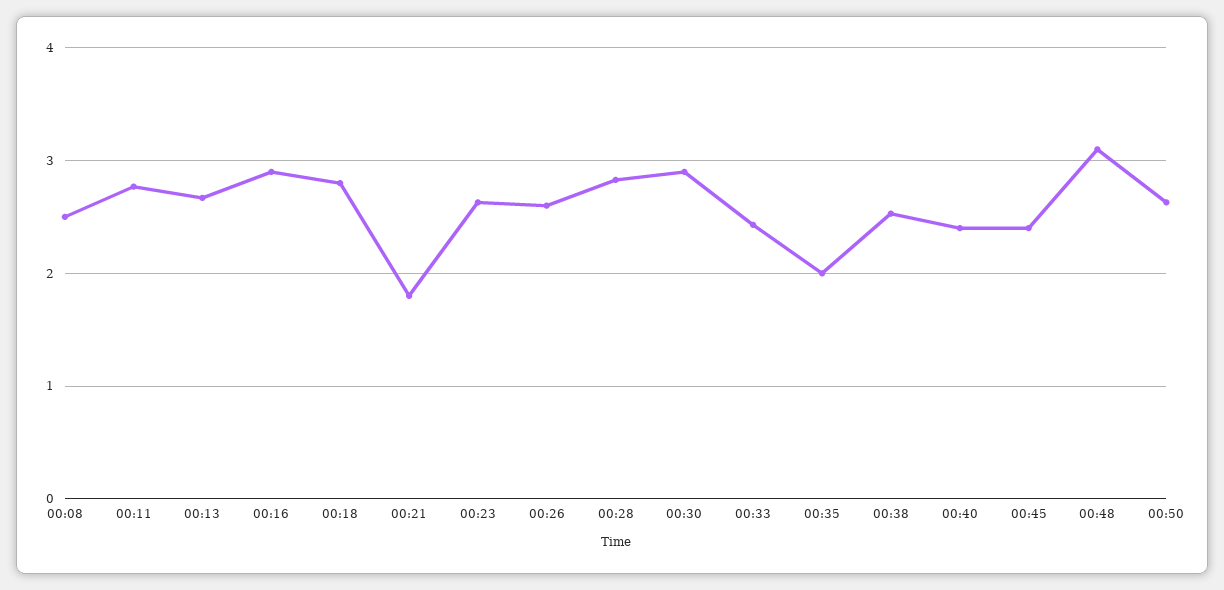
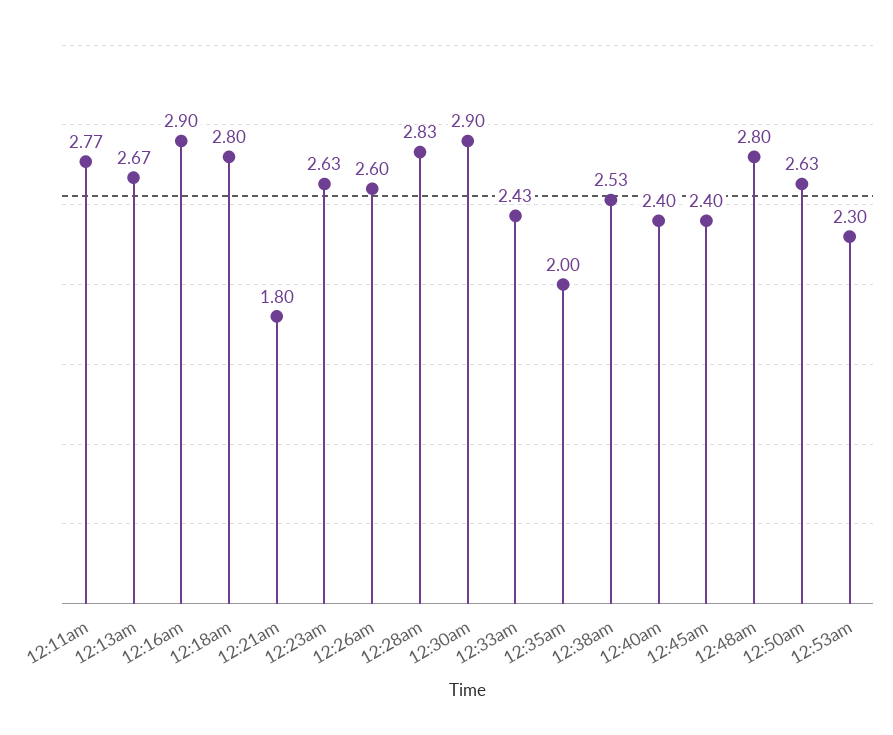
00:08: 2.5 -> none
00:48: 3.1 -> 2.8
12:53am: none -> 2.3

